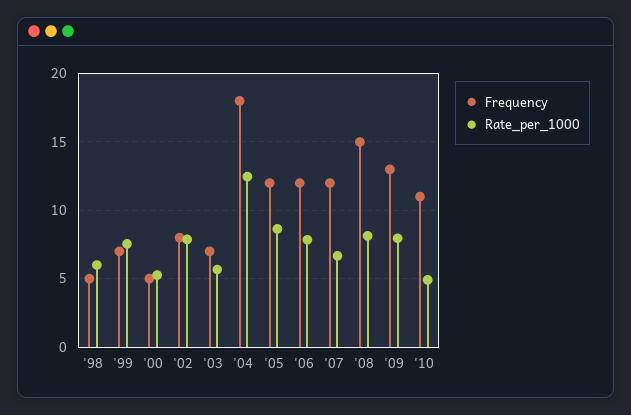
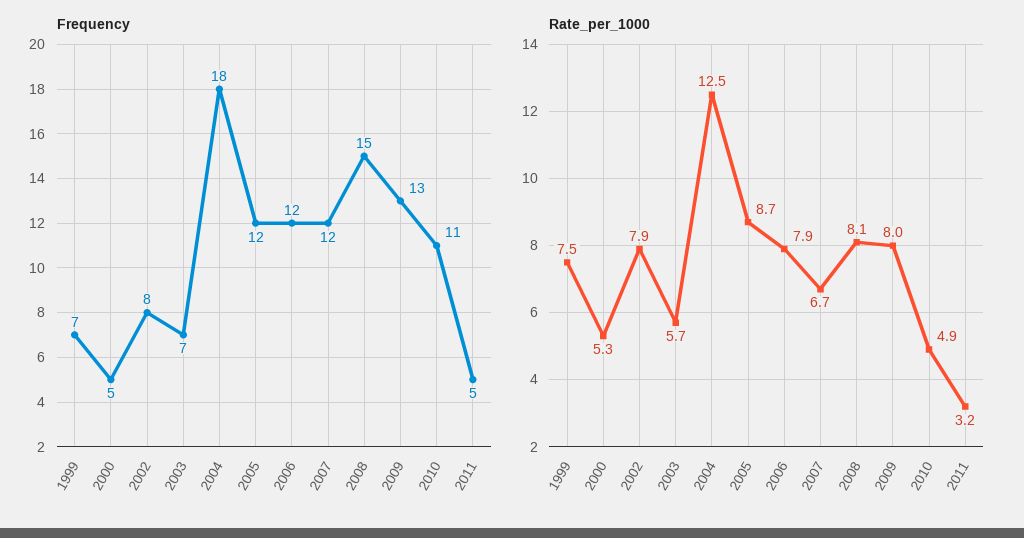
Frequency, '98: 5 -> none
Rate_per_1000, '98: 6 -> none
Frequency, 2011: none -> 5
Rate_per_1000, 2011: none -> 3.2

